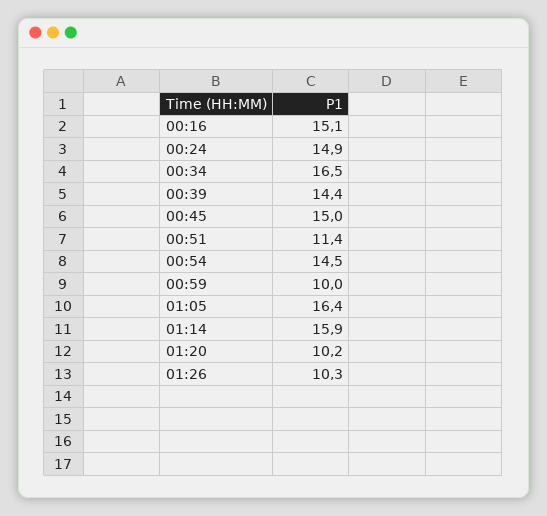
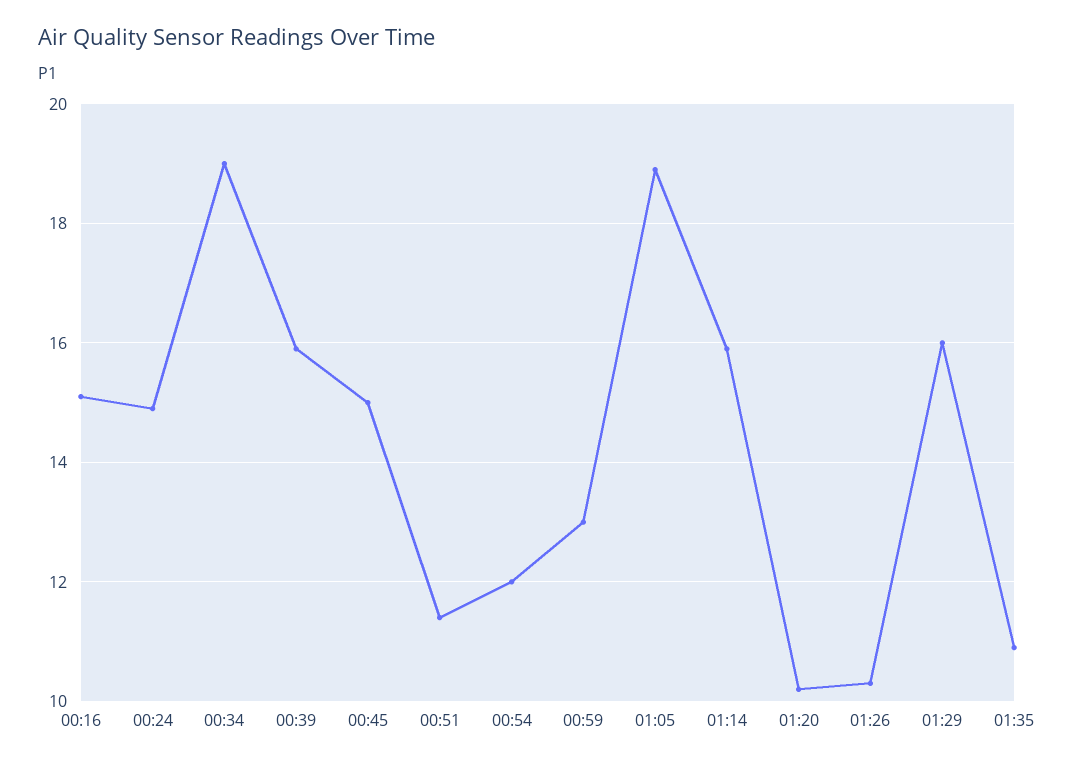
00:34: 16.5 -> 19
00:39: 14.4 -> 16
00:54: 14.5 -> 12
00:59: 10 -> 13
01:05: 16.4 -> 19
01:29: none -> 16
01:35: none -> 11

